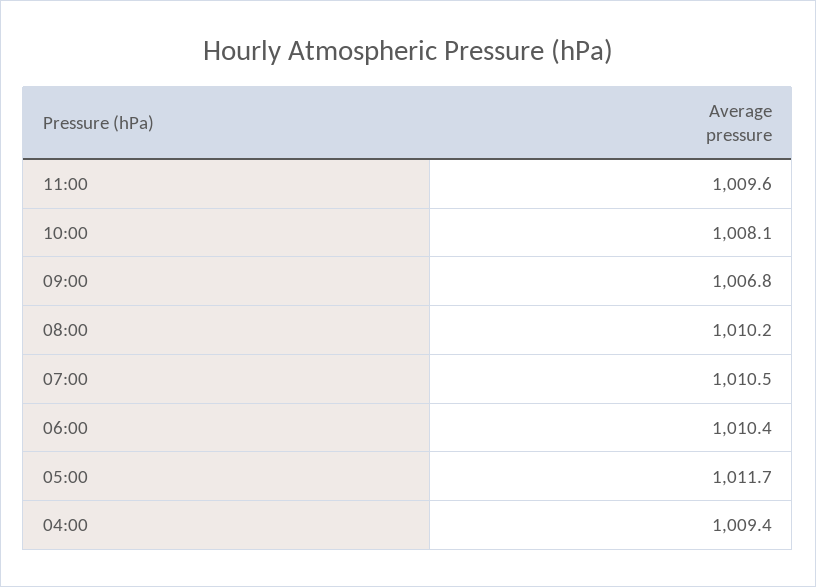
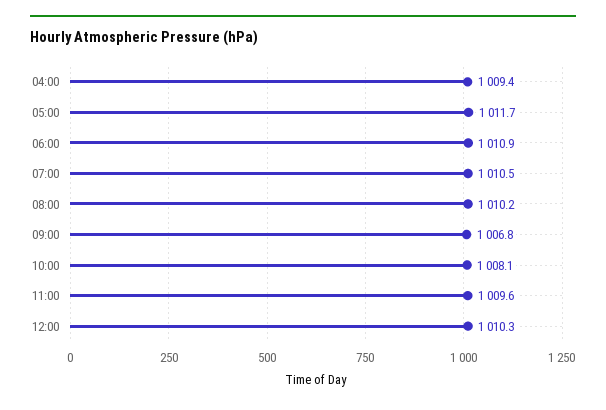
06:00: 1010.4 -> 1010.9
12:00: none -> 1010.3

